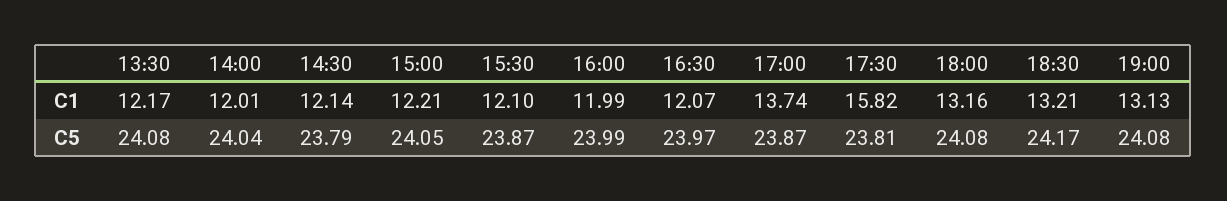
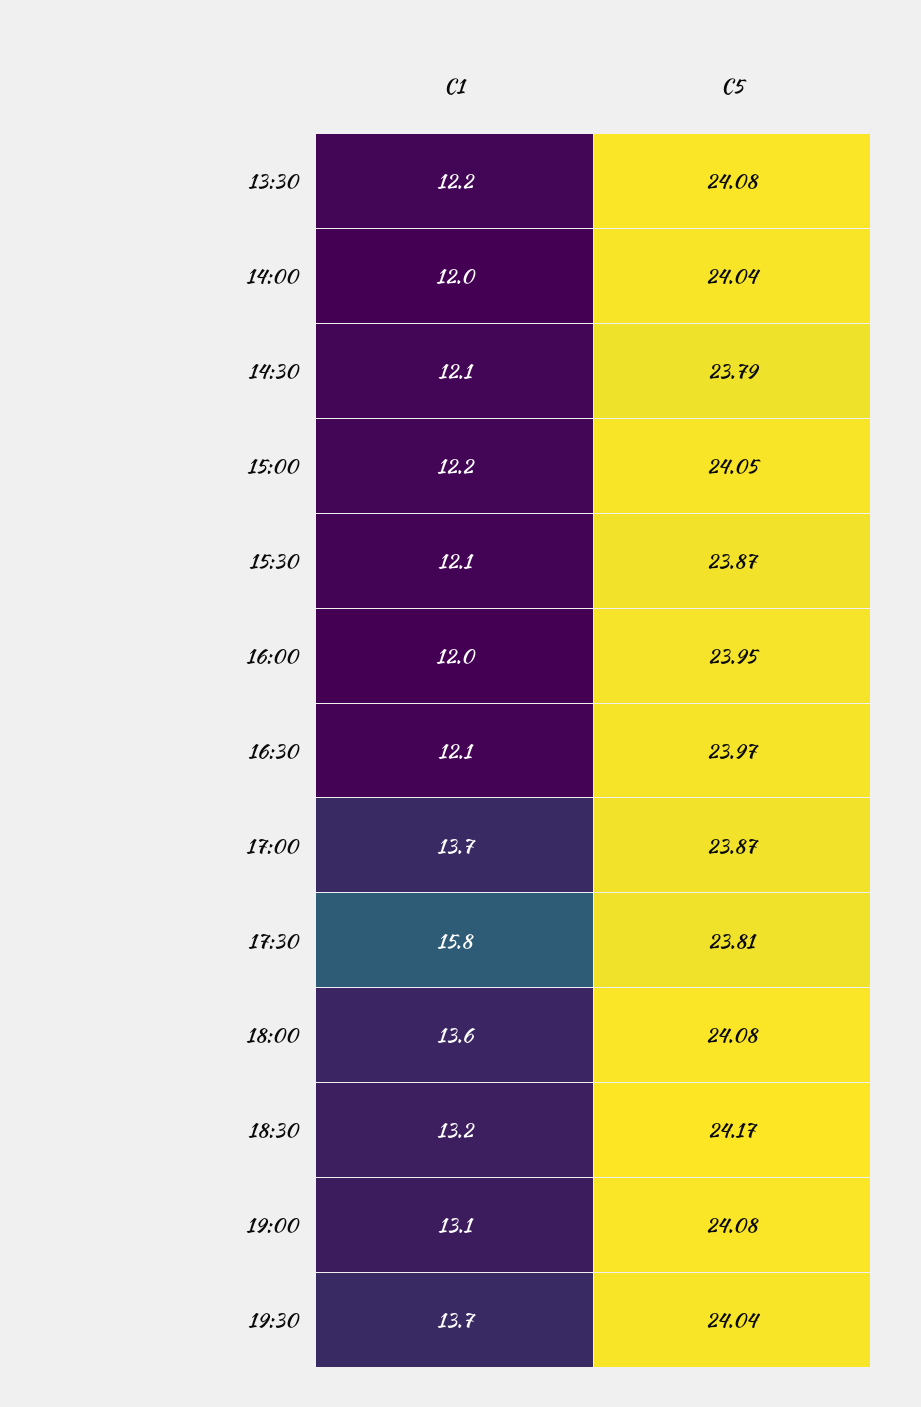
18:00, C1: 13.16 -> 13.6
16:00, C5: 23.99 -> 23.95
19:30, C1: none -> 13.7
19:30, C5: none -> 24.04

